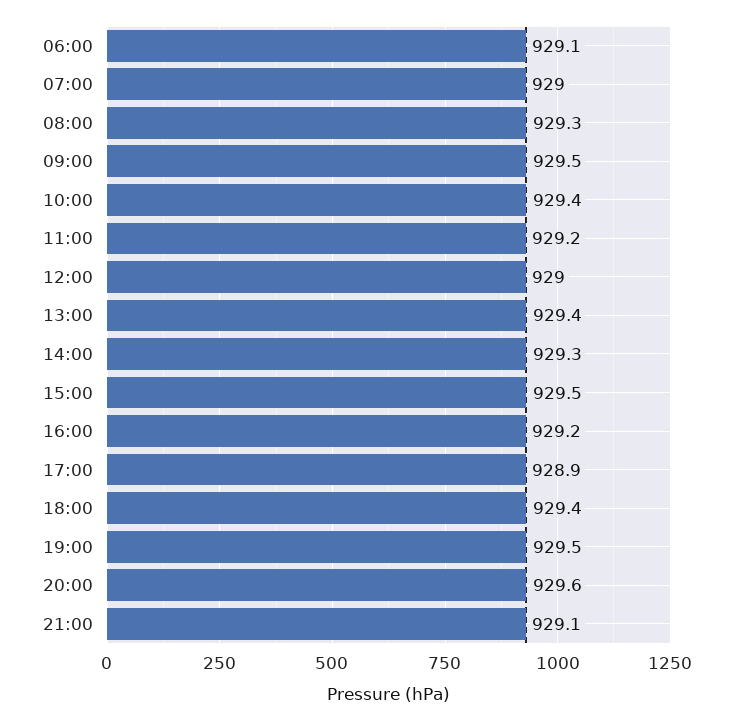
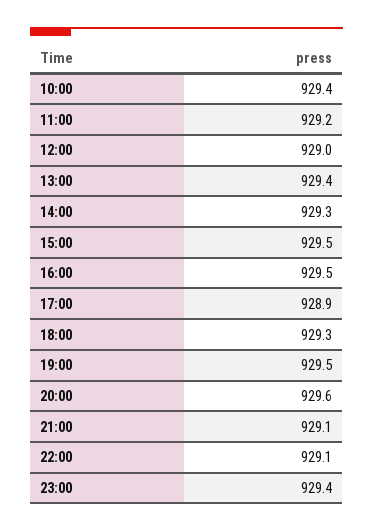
06:00: 929.1 -> none
07:00: 929 -> none
08:00: 929.3 -> none
09:00: 929.5 -> none
16:00: 929.2 -> 929.5
18:00: 929.4 -> 929.3
22:00: none -> 929.1
23:00: none -> 929.4

